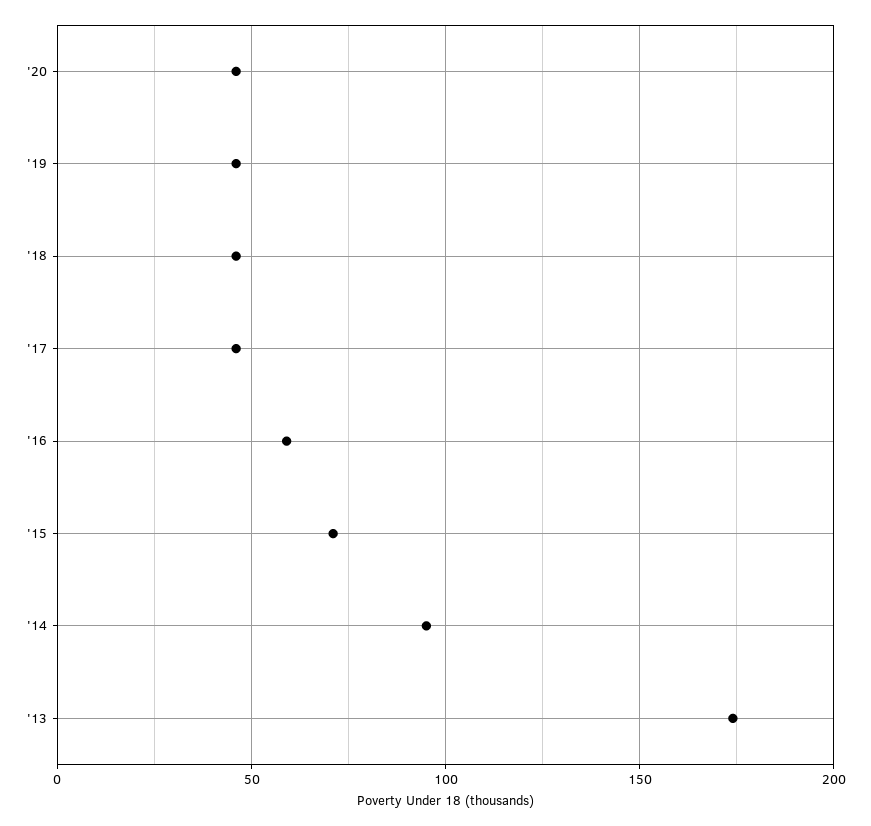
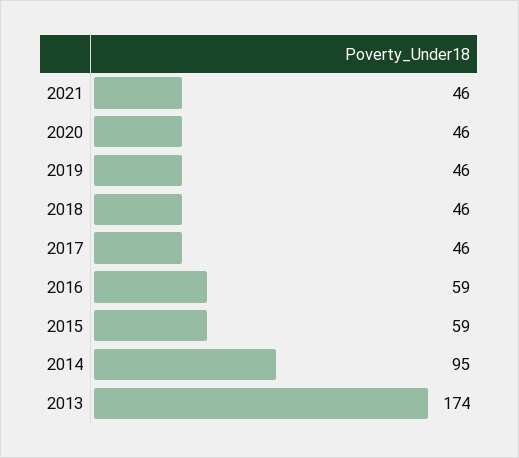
'15: 70 -> 59
2021: none -> 46

